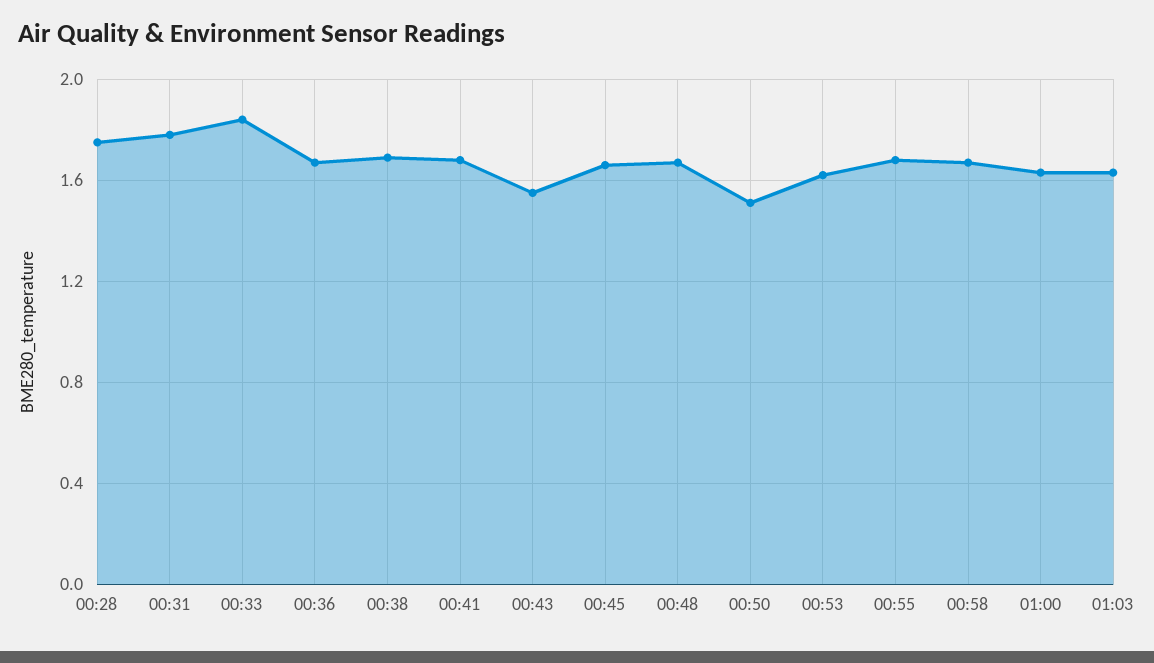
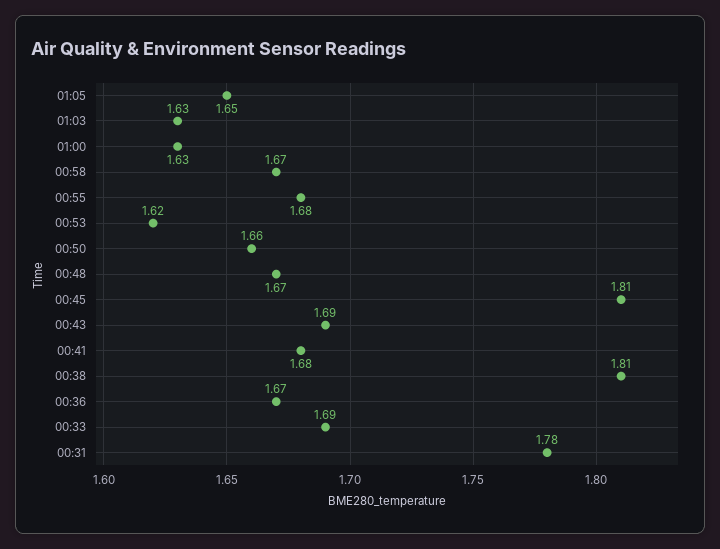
00:28: 1.75 -> none
00:33: 1.85 -> 1.69
00:38: 1.7 -> 1.81
00:43: 1.55 -> 1.69
00:45: 1.65 -> 1.81
00:50: 1.5 -> 1.66
01:05: none -> 1.65

